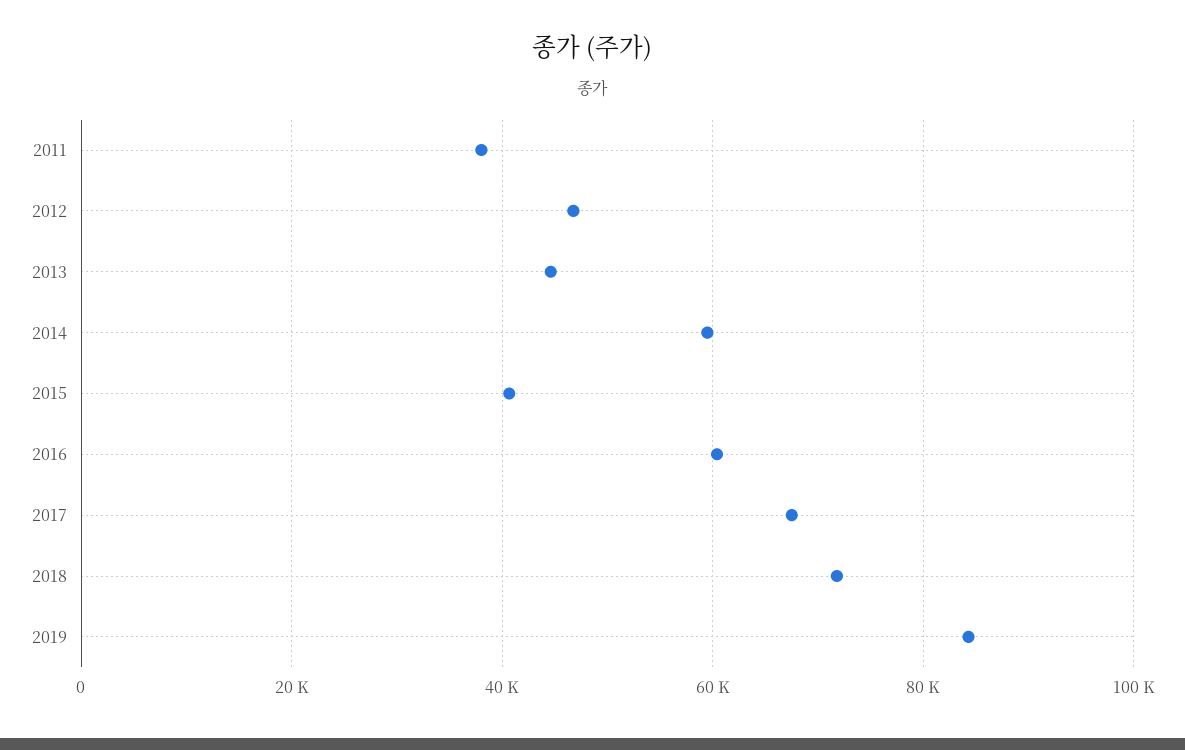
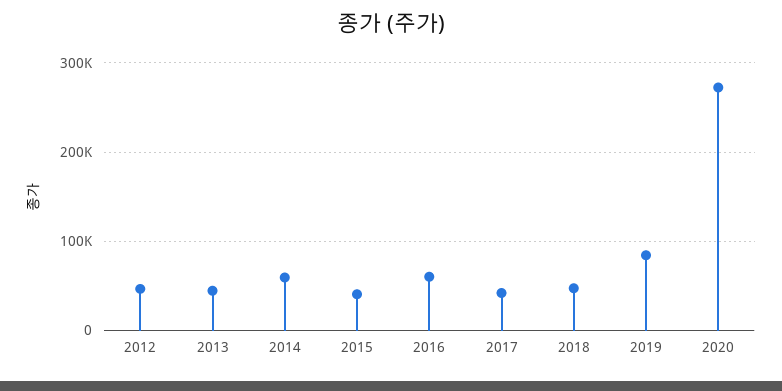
2011: 38000 -> none
2017: 68000 -> 40000
2018: 72000 -> 50000
2020: none -> 270000

